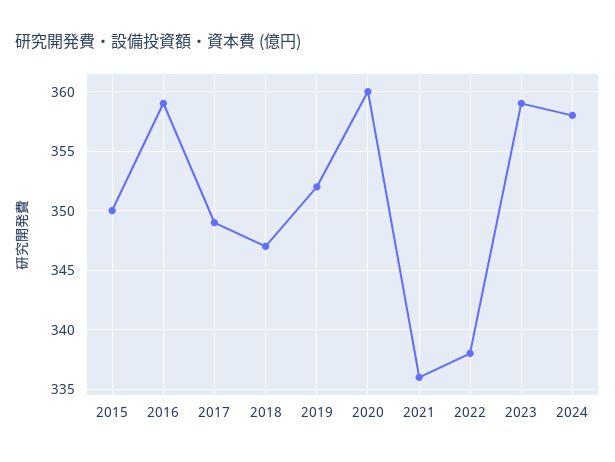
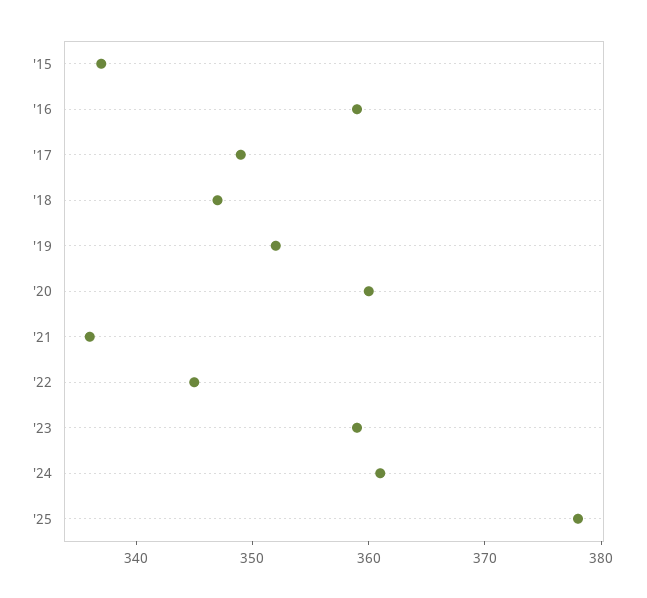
2015: 350 -> 337
2022: 338 -> 345
2024: 358 -> 361
'25: none -> 378

